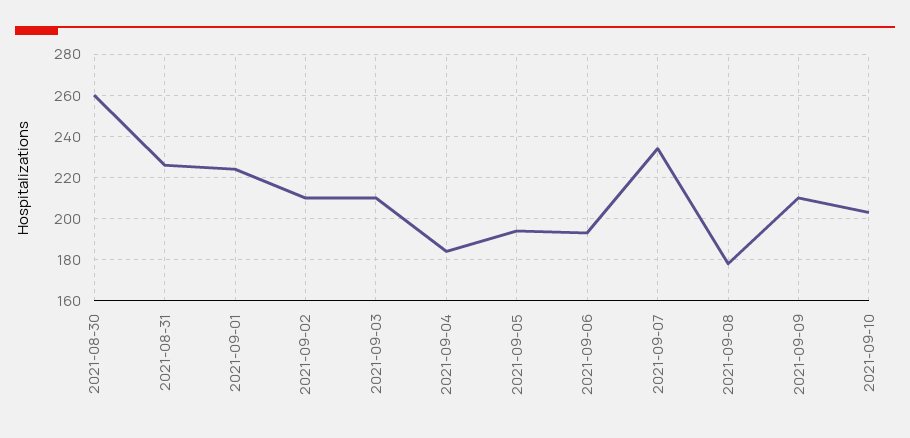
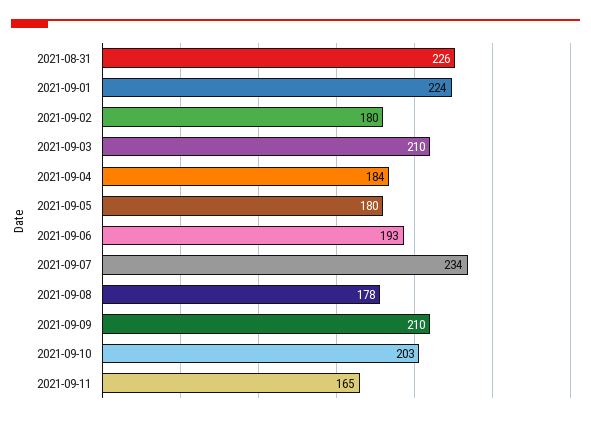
2021-08-30: 260 -> none
2021-09-02: 210 -> 180
2021-09-05: 195 -> 180
2021-09-11: none -> 165

